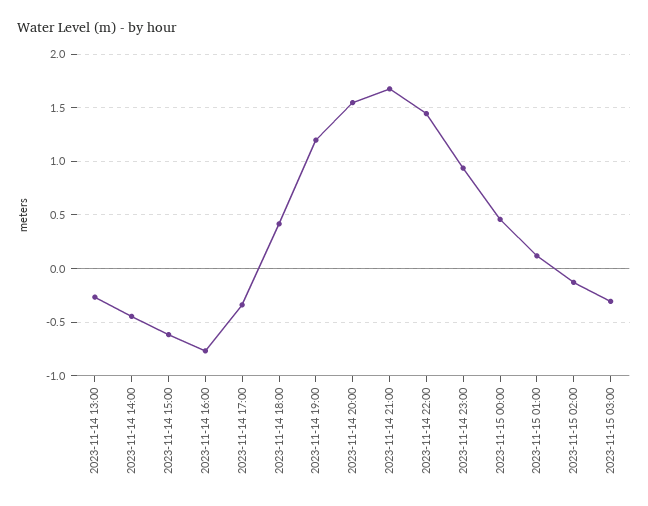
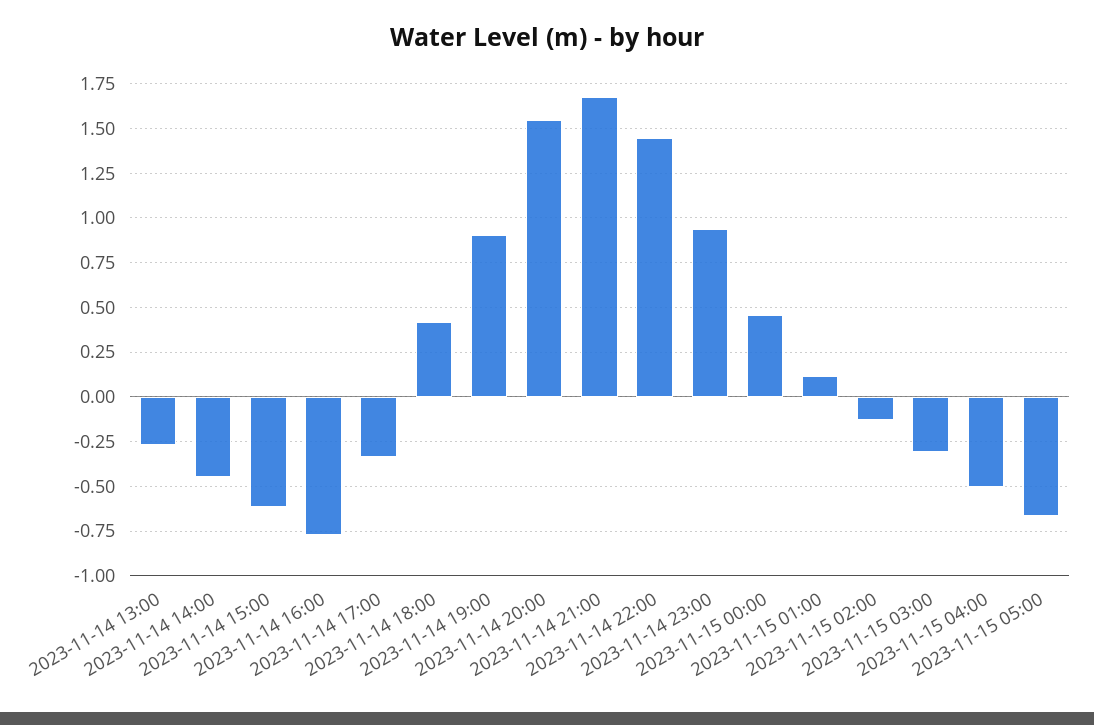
2023-11-14 19:00: 1.2 -> 0.9
2023-11-15 04:00: none -> -0.5
2023-11-15 05:00: none -> -0.65

